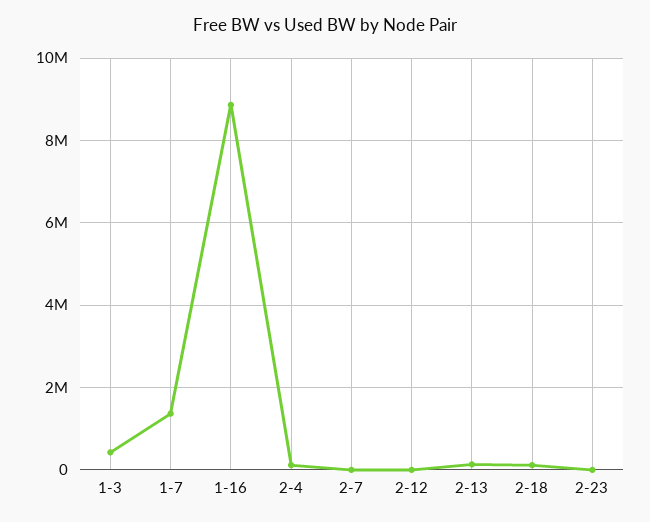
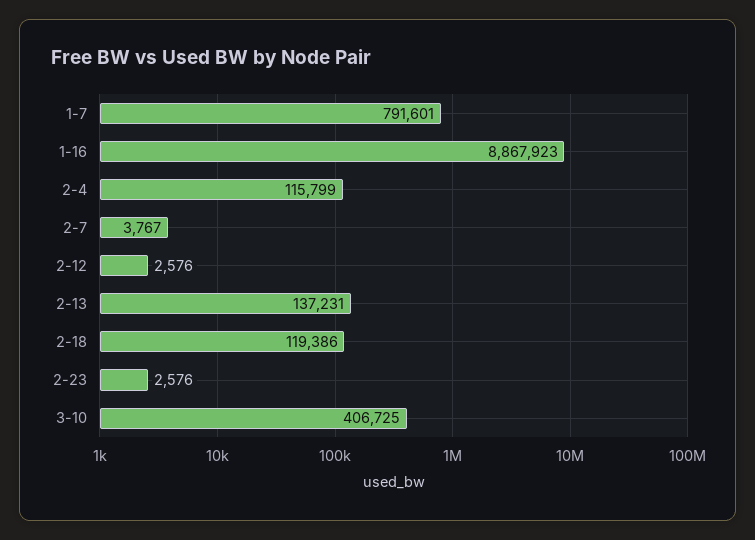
1-3: 400000 -> none
1-7: 1400000 -> 791601
3-10: none -> 406725

